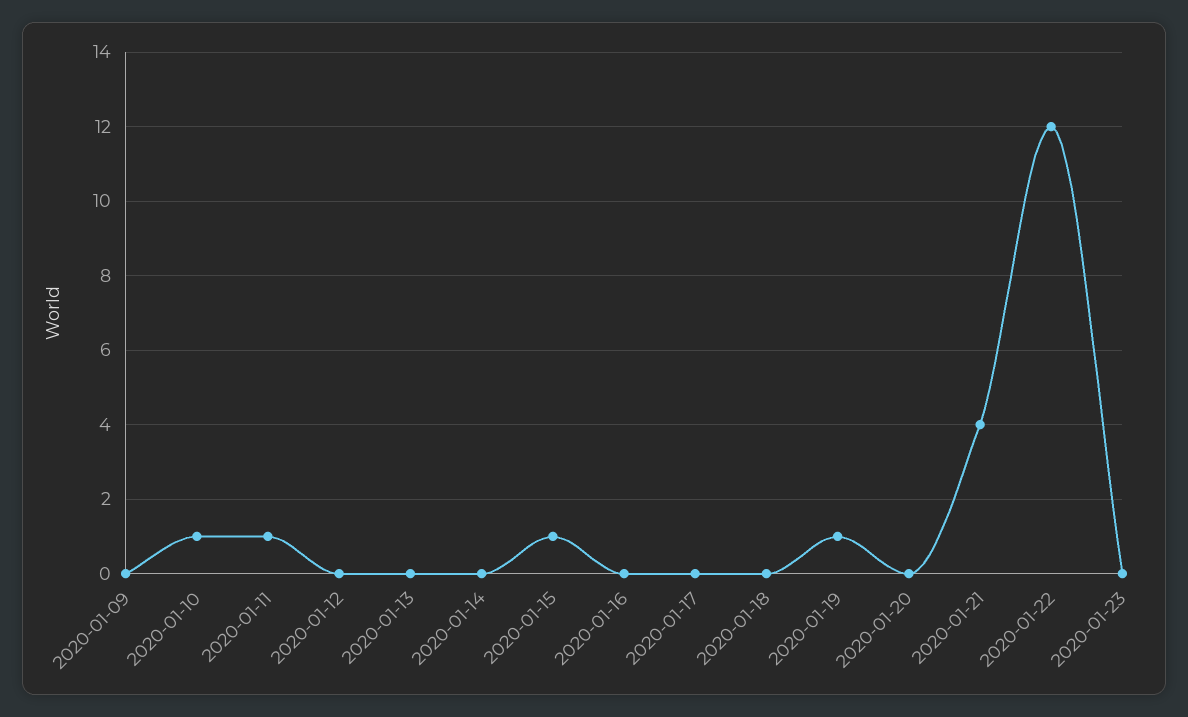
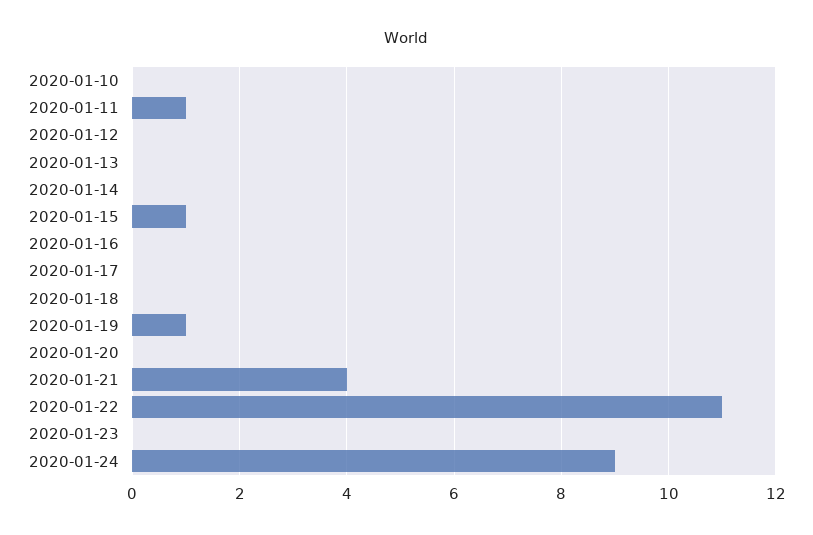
2020-01-09: 0 -> none
2020-01-10: 1 -> 0
2020-01-22: 12 -> 11
2020-01-24: none -> 9

